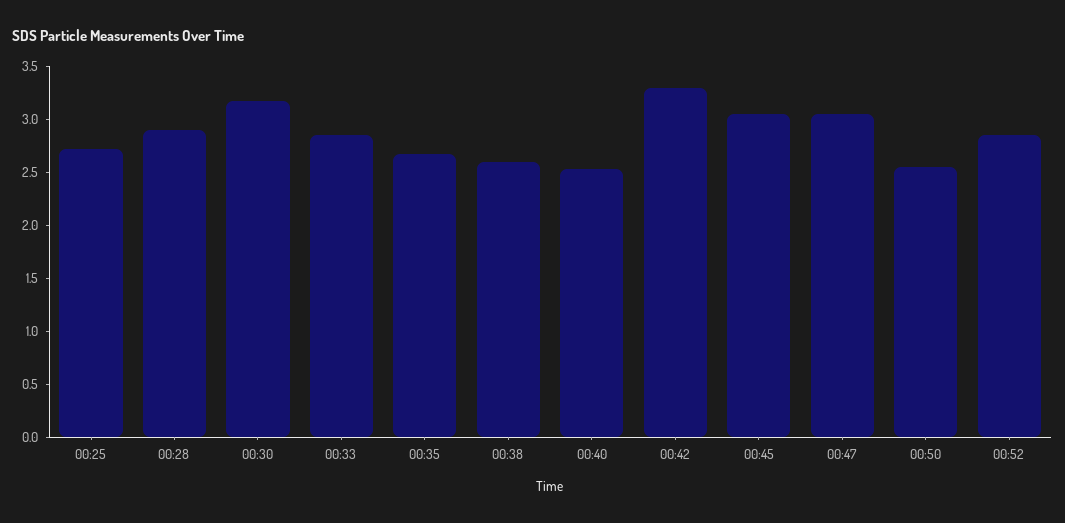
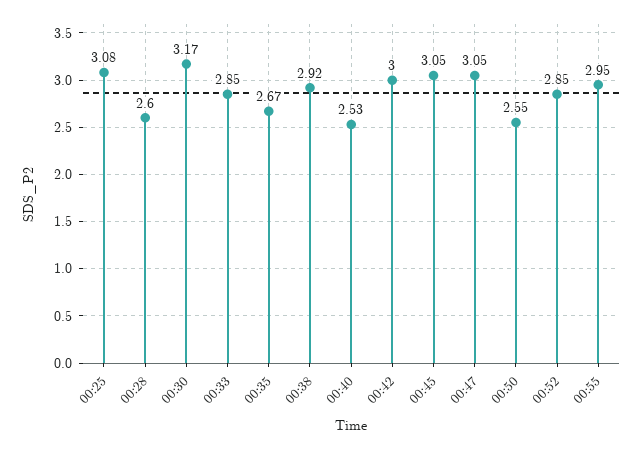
00:25: 2.7 -> 3.08
00:28: 2.9 -> 2.6
00:38: 2.6 -> 2.92
00:42: 3.3 -> 3
00:55: none -> 2.95

